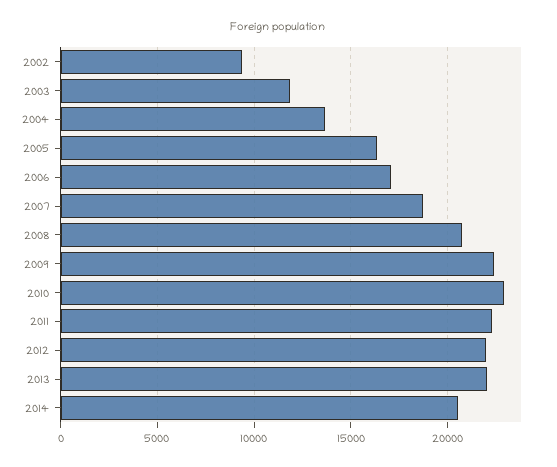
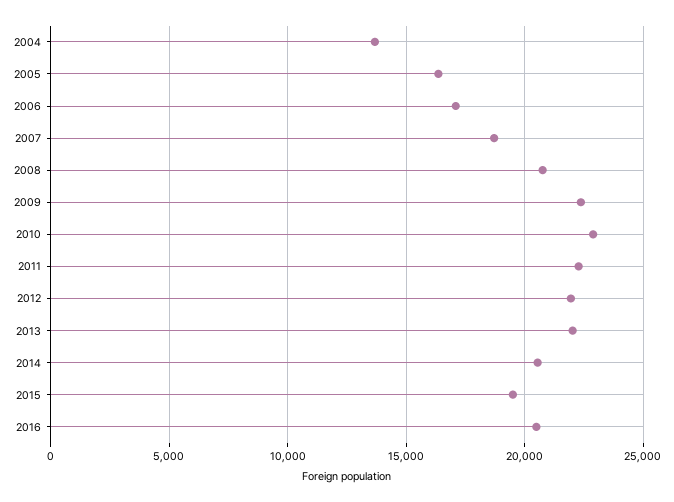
2002: 9500 -> none
2003: 12000 -> none
2015: none -> 19500
2016: none -> 20500

